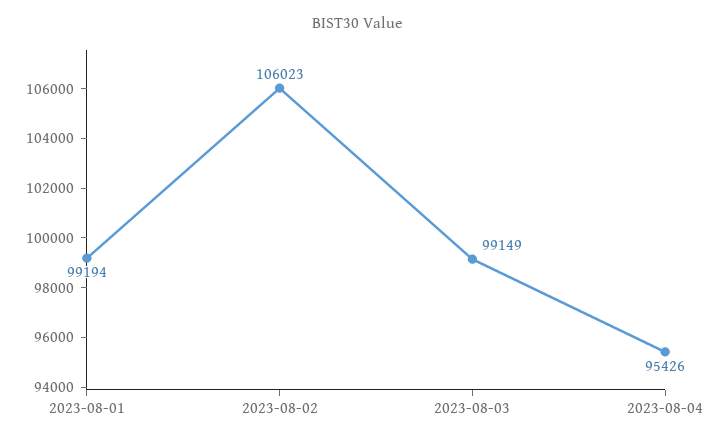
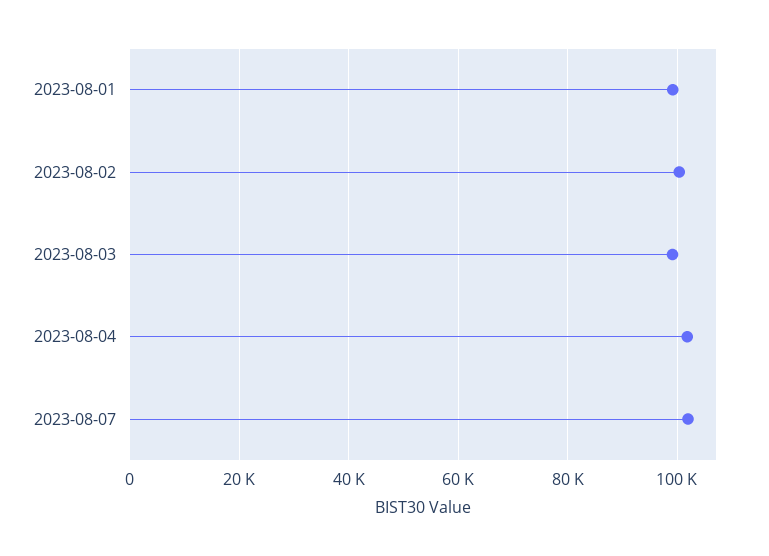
2023-08-02: 106023 -> 100000
2023-08-04: 95426 -> 102000
2023-08-07: none -> 102000

